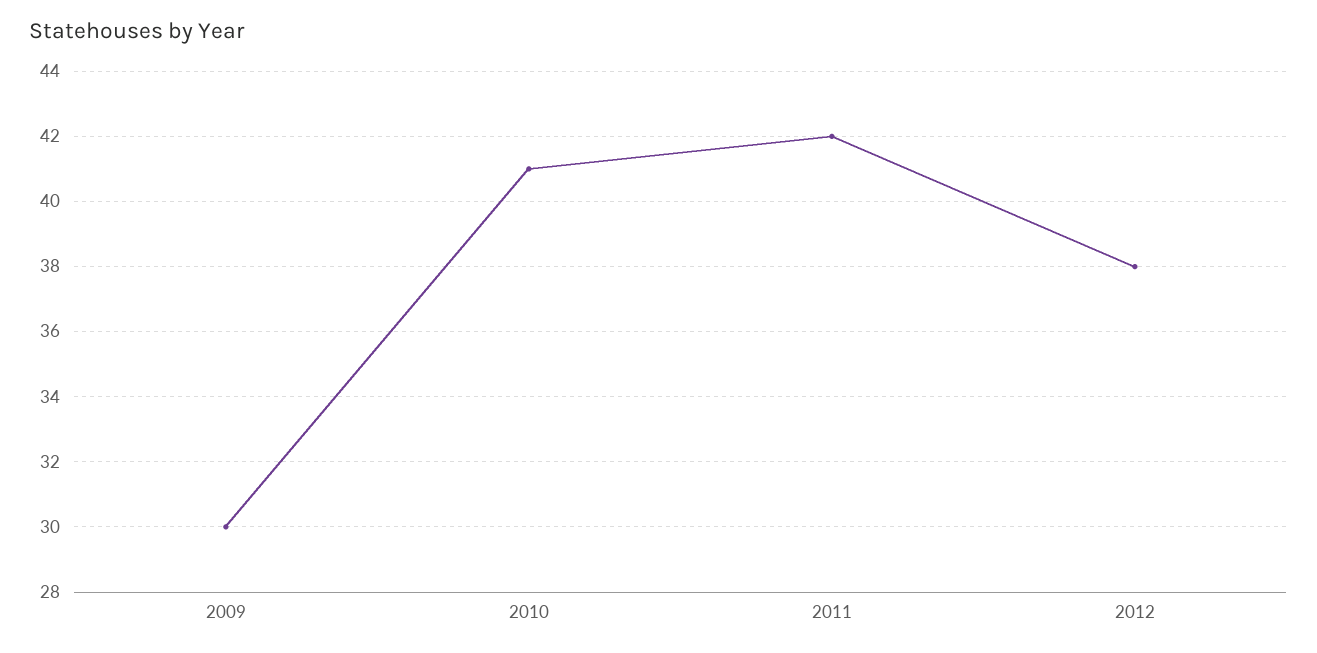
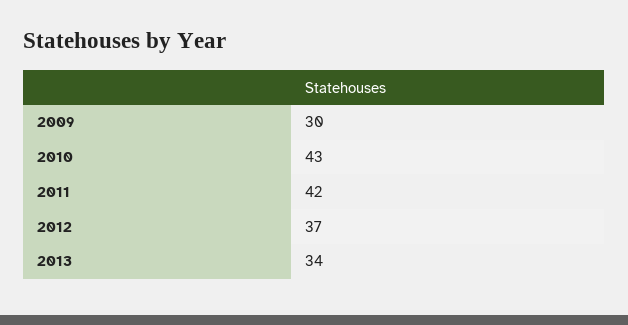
2010: 41 -> 43
2012: 38 -> 37
2013: none -> 34

